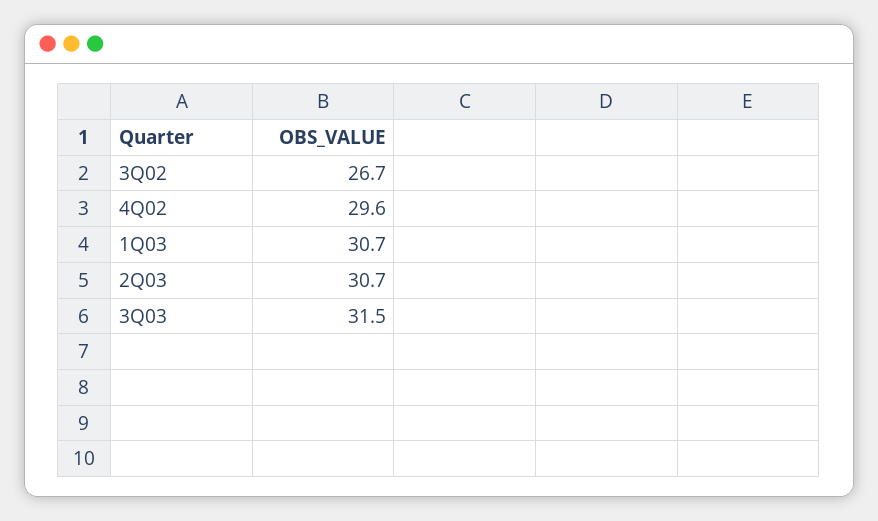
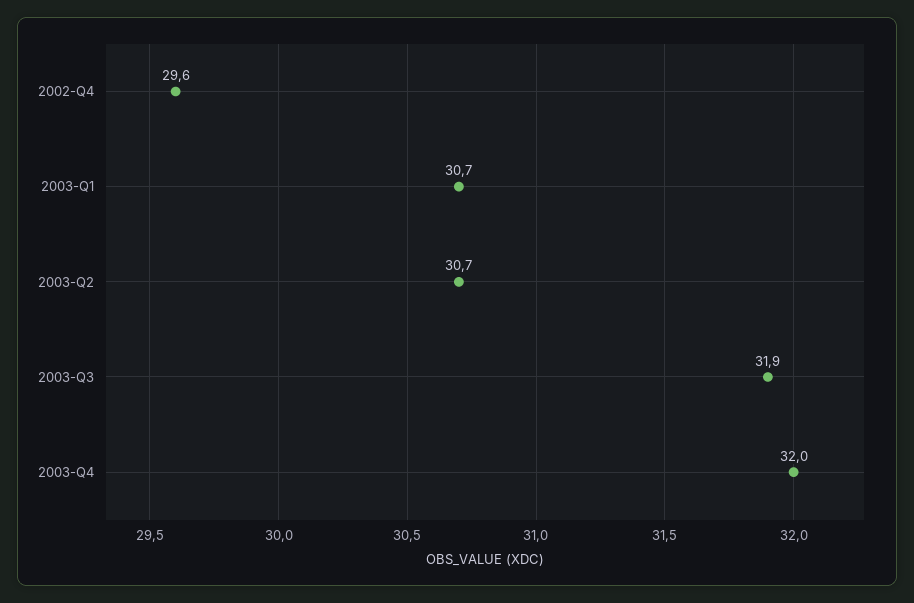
3Q02: 26.7 -> none
3Q03: 31.5 -> 31.9
2003-Q4: none -> 32

